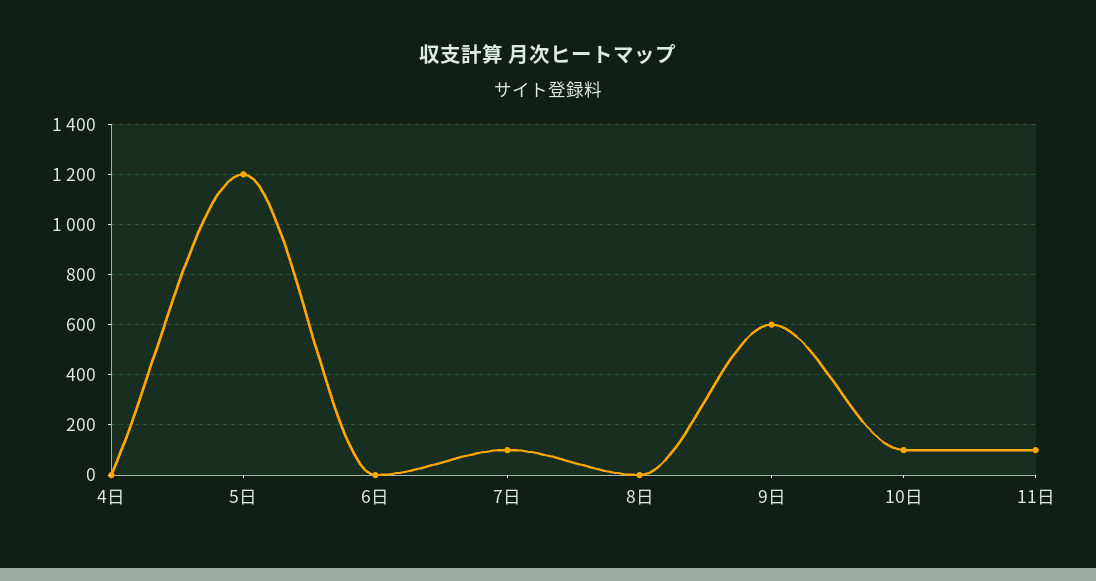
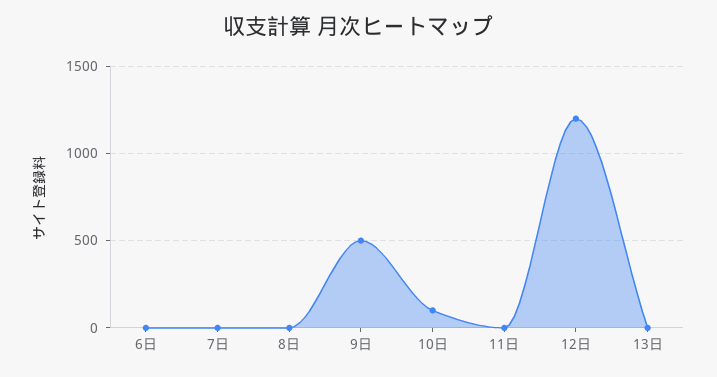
4日: 0 -> none
5日: 1200 -> none
7日: 100 -> 0
9日: 600 -> 500
11日: 100 -> 0
12日: none -> 1200
13日: none -> 0

